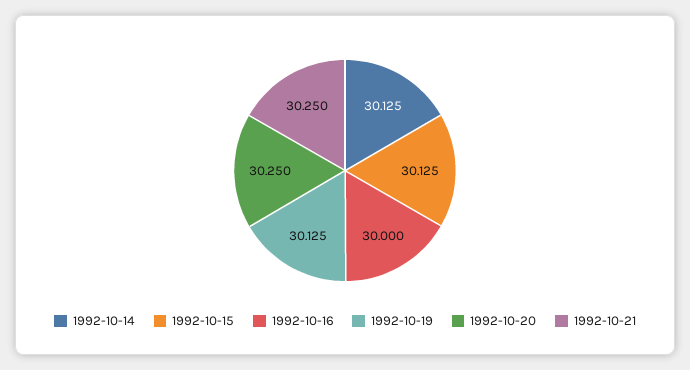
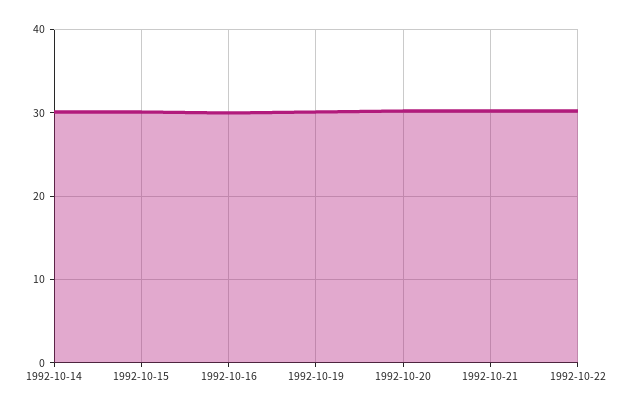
1992-10-22: none -> 30

